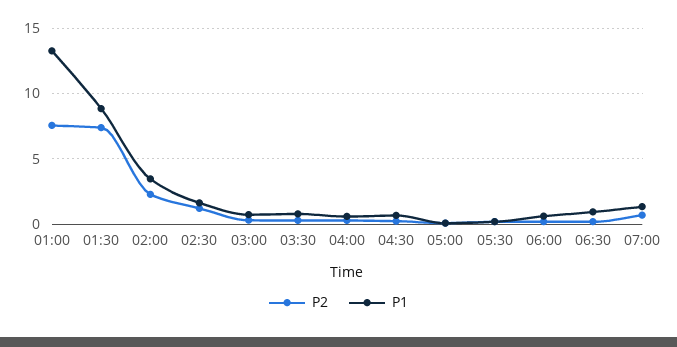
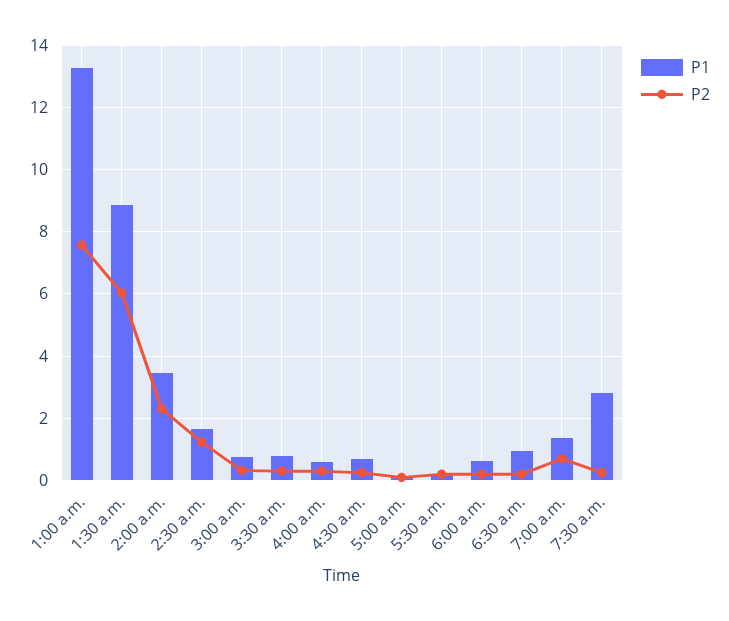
P2, 01:30: 7.5 -> 6
P1, 7:30 a.m.: none -> 2.8
P2, 7:30 a.m.: none -> 0.2

